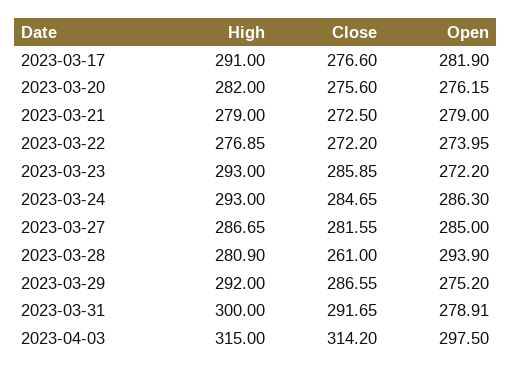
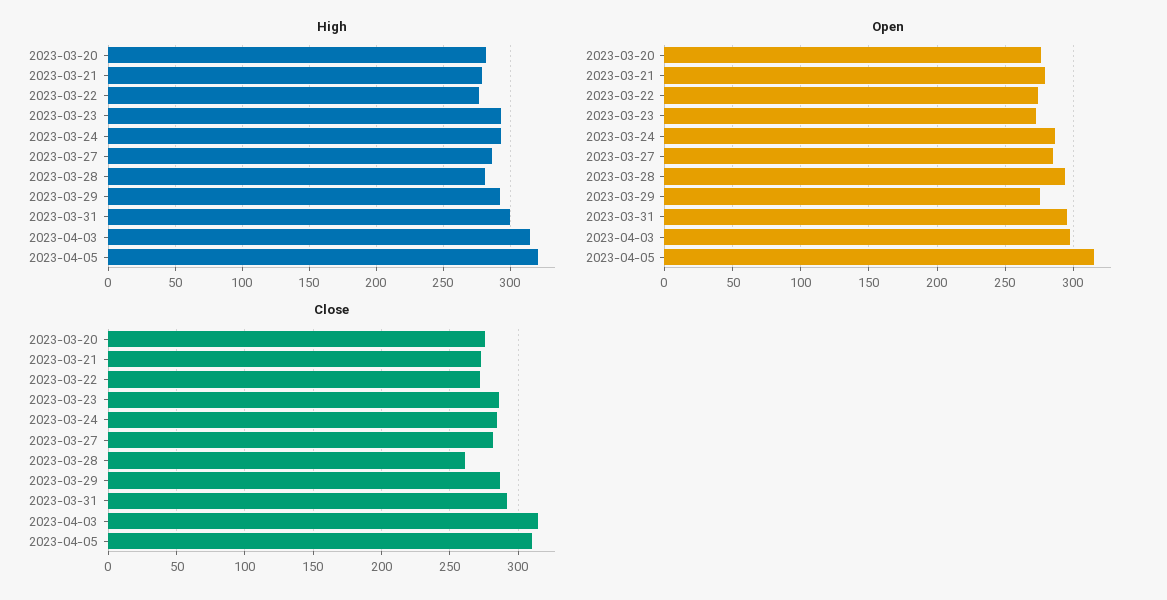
High, 2023-03-17: 291 -> none
Close, 2023-03-17: 276.6 -> none
Open, 2023-03-17: 281.9 -> none
Open, 2023-03-31: 278.91 -> 295
High, 2023-04-05: none -> 320
Open, 2023-04-05: none -> 315
Close, 2023-04-05: none -> 310

